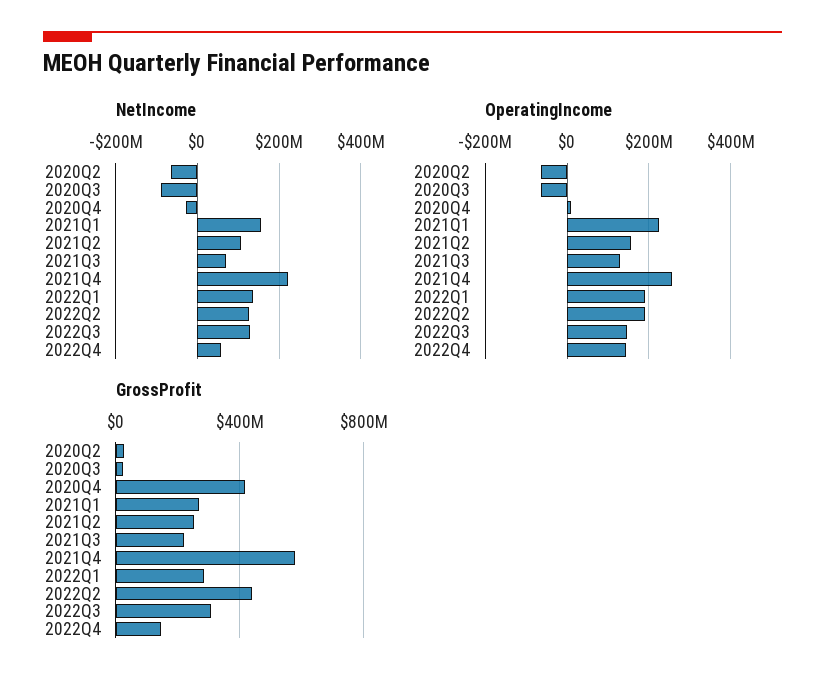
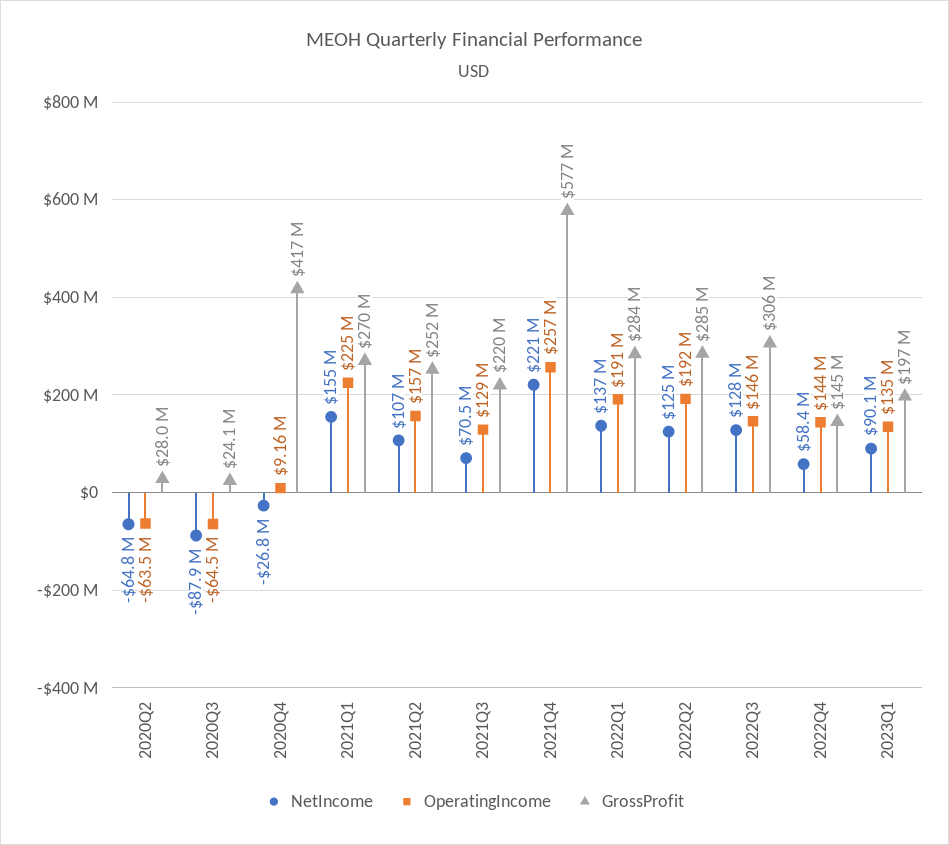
GrossProfit, 2022Q2: 450000000 -> 285000000
NetIncome, 2023Q1: none -> 90100000
OperatingIncome, 2023Q1: none -> 135000000
GrossProfit, 2023Q1: none -> 197000000

